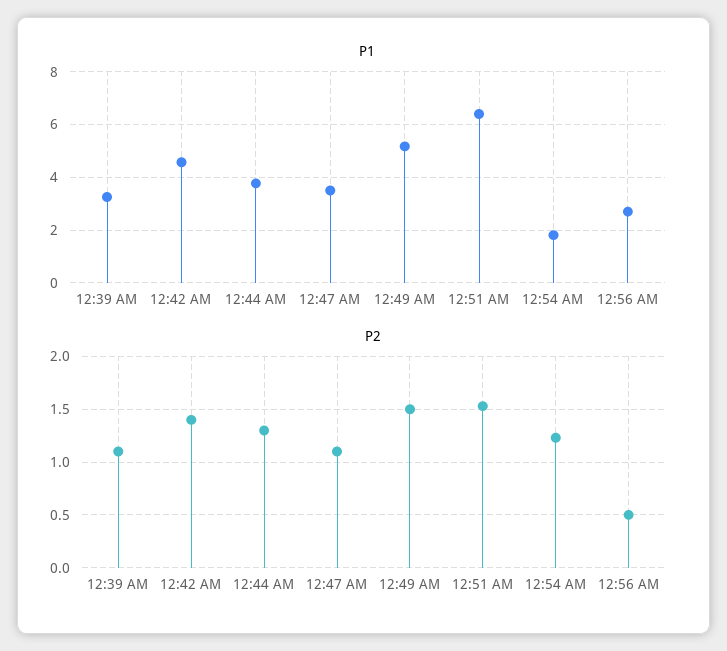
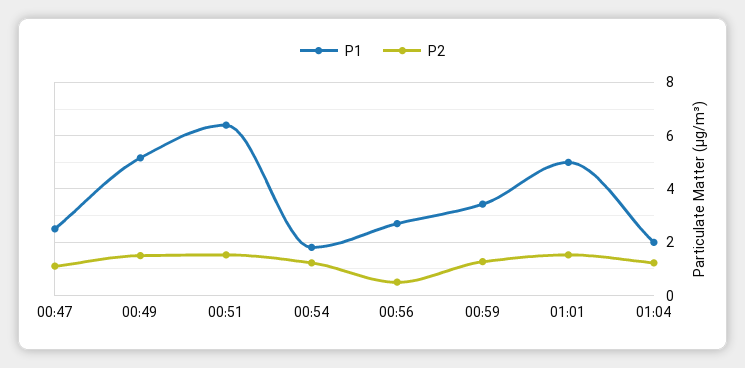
P1, 12:39 AM: 3.25 -> none
P1, 12:42 AM: 4.5 -> none
P1, 12:44 AM: 3.75 -> none
P1, 12:47 AM: 3.5 -> 2.5
P2, 12:39 AM: 1.1 -> none
P2, 12:42 AM: 1.4 -> none
P2, 12:44 AM: 1.3 -> none
P1, 00:59: none -> 3.5
P2, 00:59: none -> 1.25
P1, 01:01: none -> 5
P2, 01:01: none -> 1.5
P1, 01:04: none -> 2
P2, 01:04: none -> 1.25

